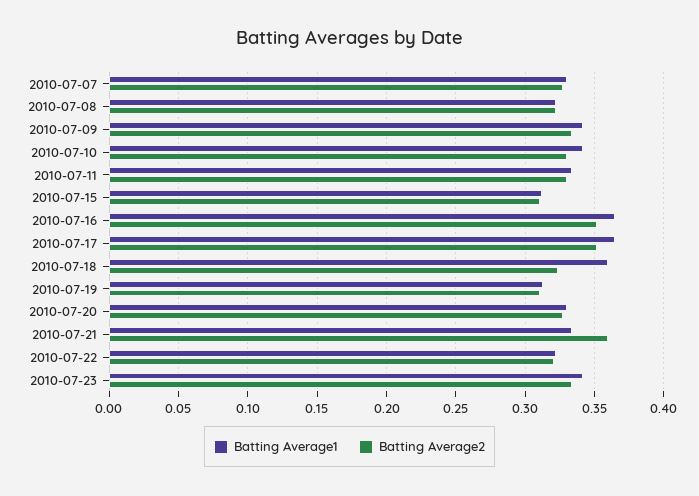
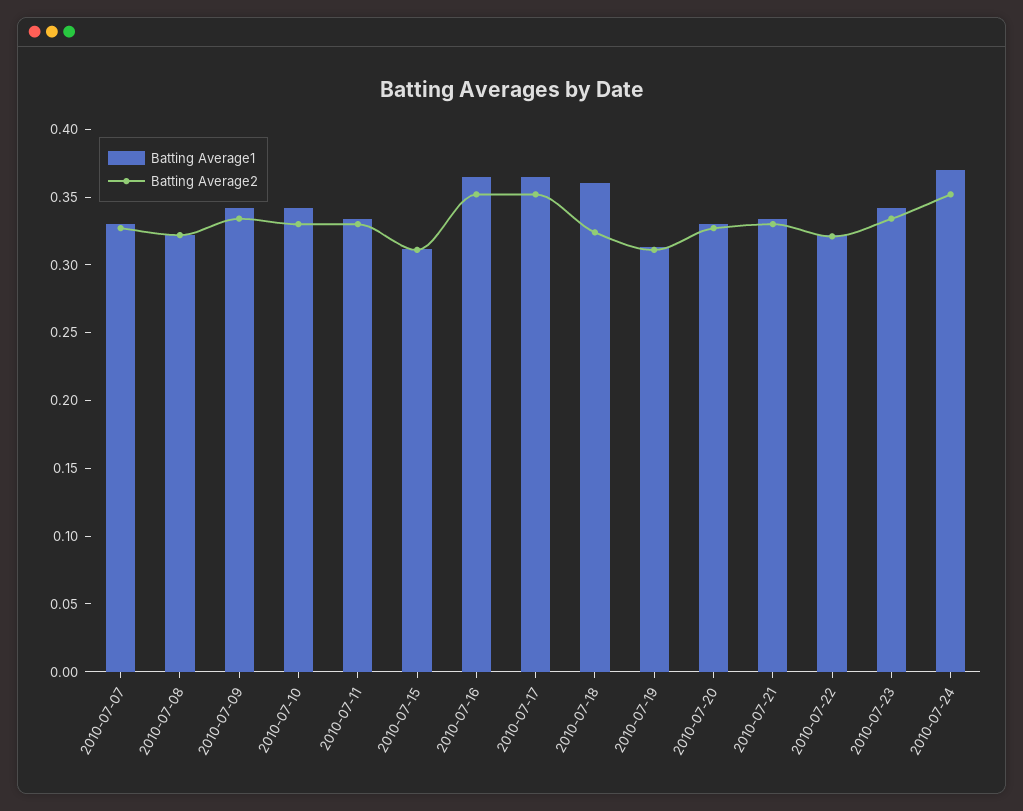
Batting Average2, 2010-07-21: 0.36 -> 0.33
Batting Average1, 2010-07-24: none -> 0.37
Batting Average2, 2010-07-24: none -> 0.35

